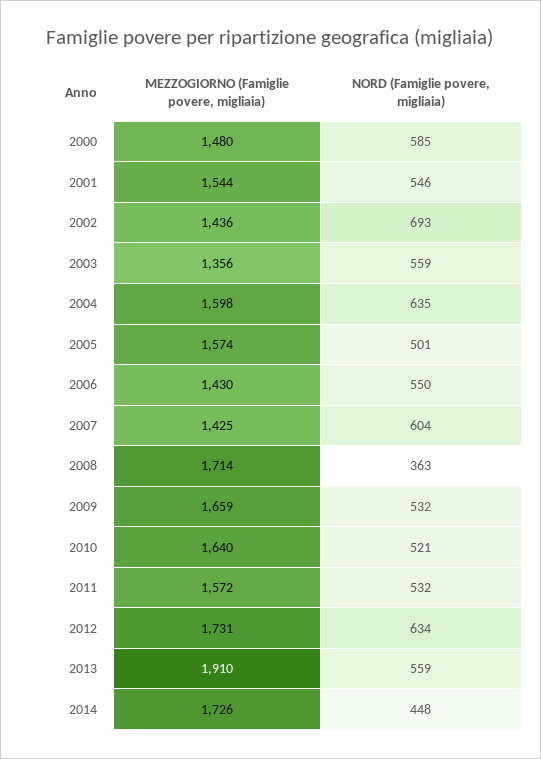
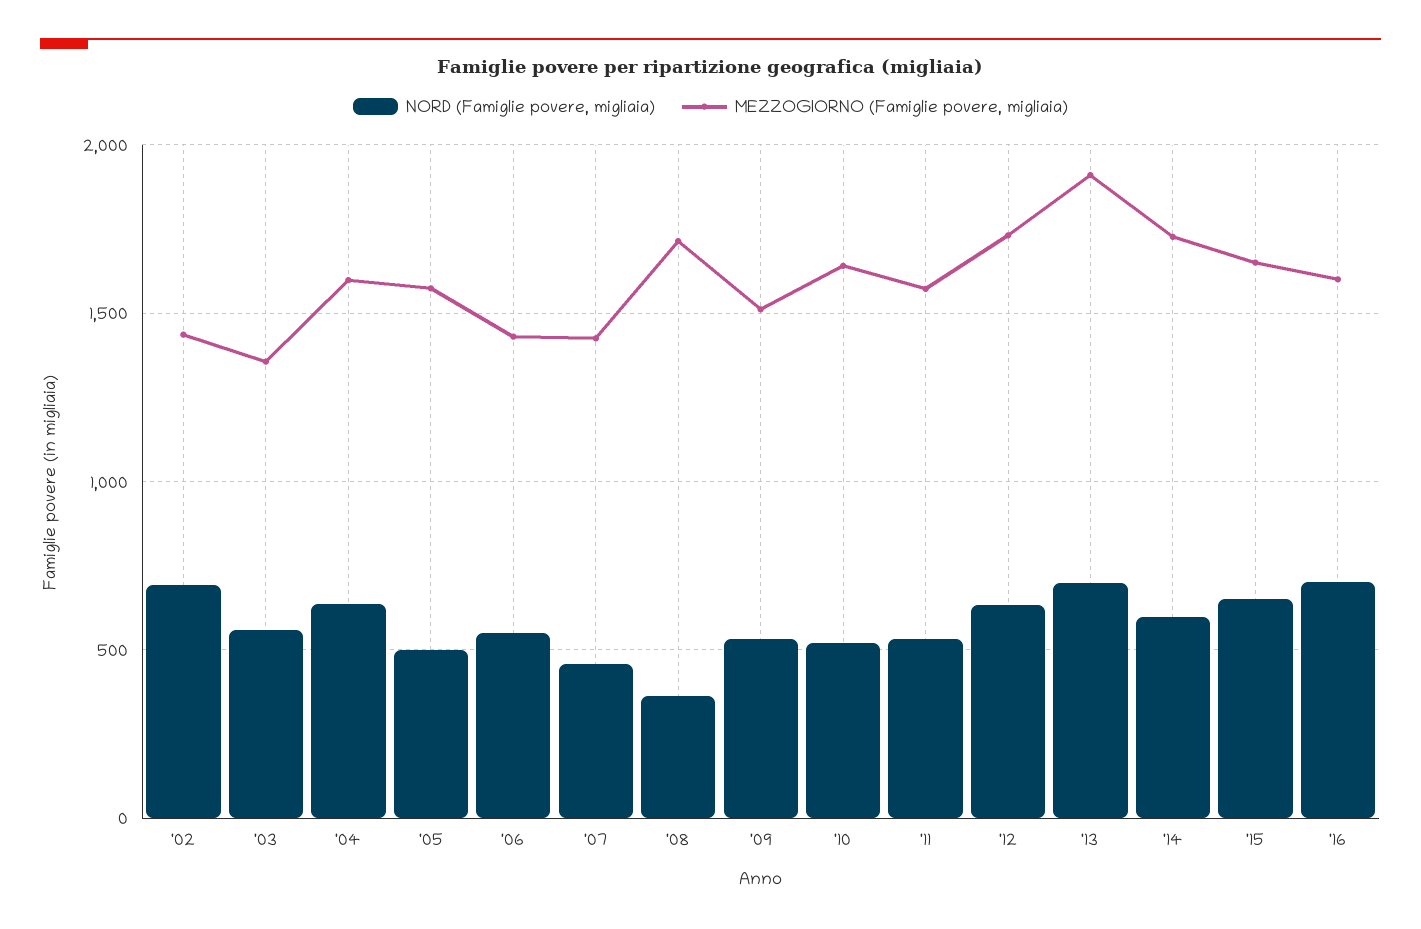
MEZZOGIORNO (Famiglie povere, migliaia), 2000: 1480 -> none
NORD (Famiglie povere, migliaia), 2000: 585 -> none
MEZZOGIORNO (Famiglie povere, migliaia), 2001: 1544 -> none
NORD (Famiglie povere, migliaia), 2001: 546 -> none
NORD (Famiglie povere, migliaia), 2007: 604 -> 450
MEZZOGIORNO (Famiglie povere, migliaia), 2009: 1659 -> 1500
NORD (Famiglie povere, migliaia), 2013: 559 -> 700
NORD (Famiglie povere, migliaia), 2014: 448 -> 600
NORD (Famiglie povere, migliaia), '15: none -> 650
MEZZOGIORNO (Famiglie povere, migliaia), '15: none -> 1650
NORD (Famiglie povere, migliaia), '16: none -> 700
MEZZOGIORNO (Famiglie povere, migliaia), '16: none -> 1600

